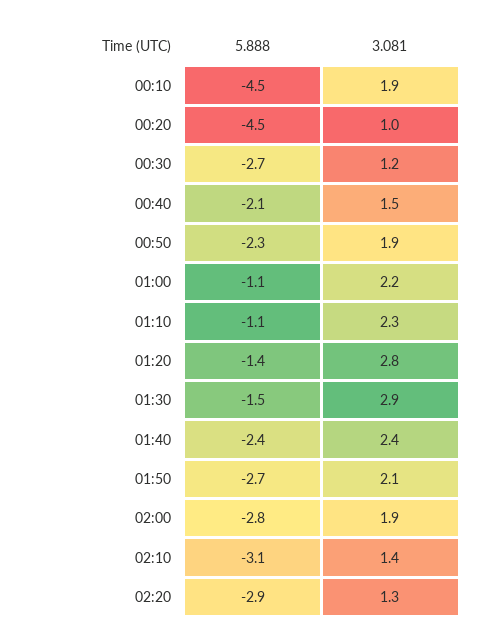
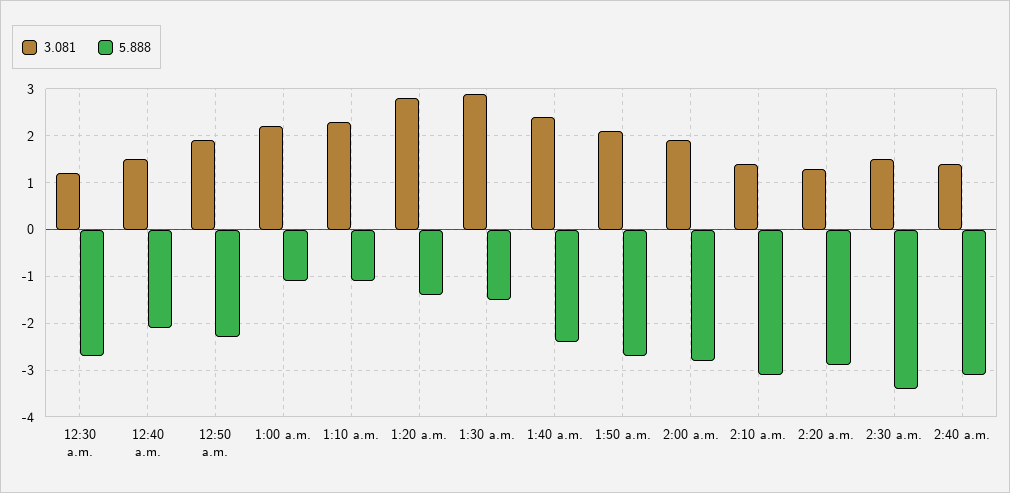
5.888, 00:10: -4.5 -> none
3.081, 00:10: 1.9 -> none
5.888, 00:20: -4.5 -> none
3.081, 00:20: 1 -> none
3.081, 2:30 a.m.: none -> 1.5
5.888, 2:30 a.m.: none -> -3.5
3.081, 2:40 a.m.: none -> 1.5
5.888, 2:40 a.m.: none -> -3

